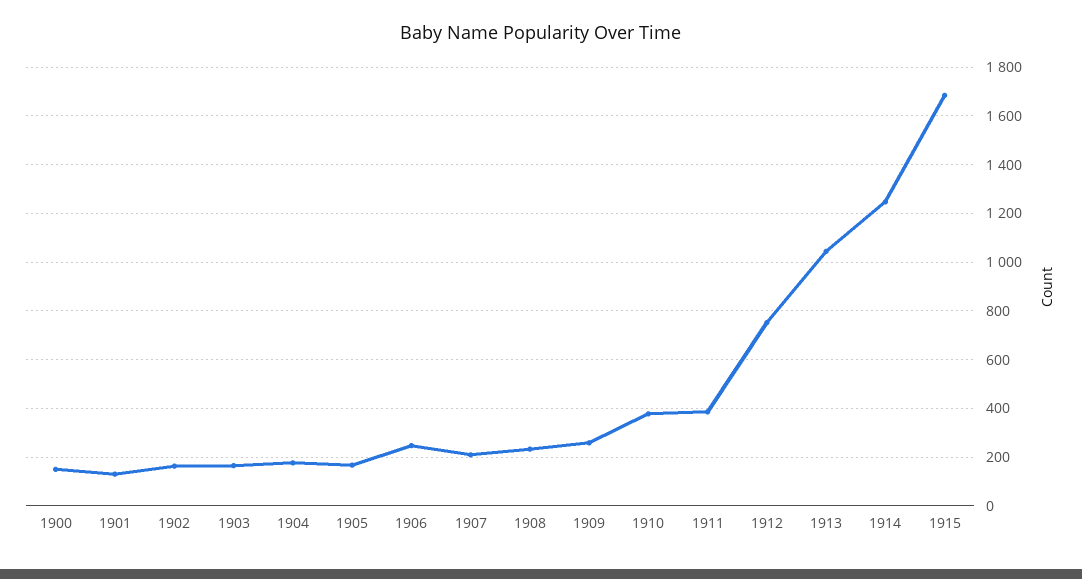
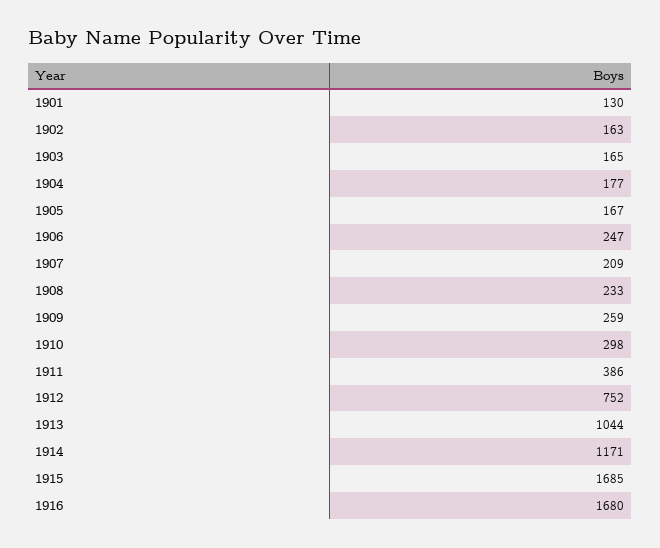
1900: 150 -> none
1910: 375 -> 298
1914: 1250 -> 1171
1916: none -> 1680

